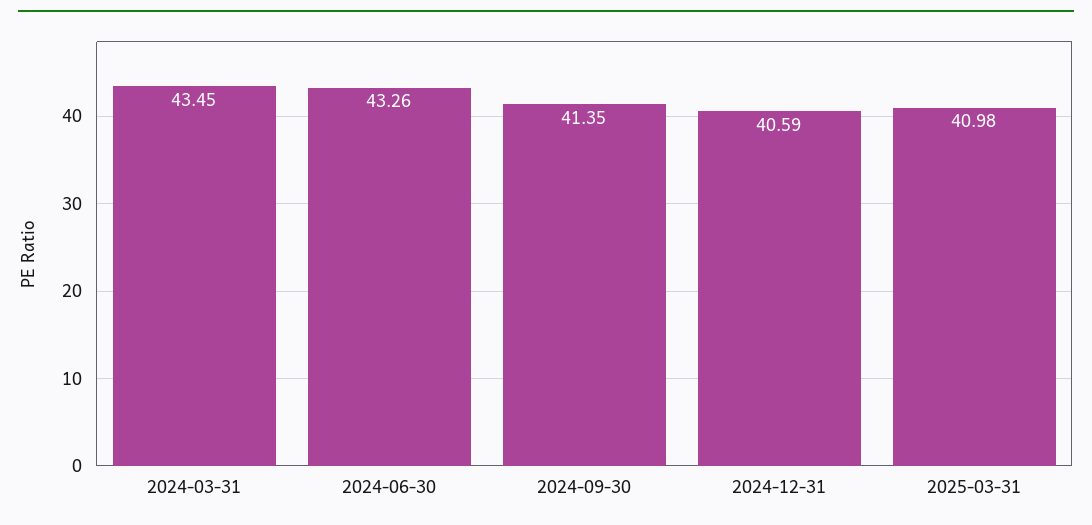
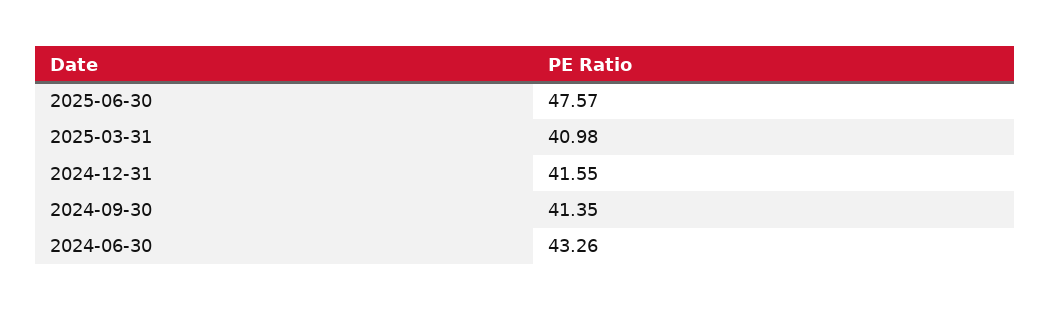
2024-03-31: 43.45 -> none
2024-12-31: 40.59 -> 41.55
2025-06-30: none -> 47.57

